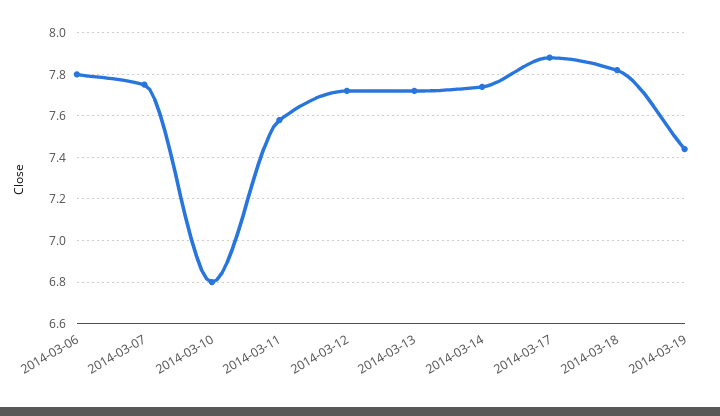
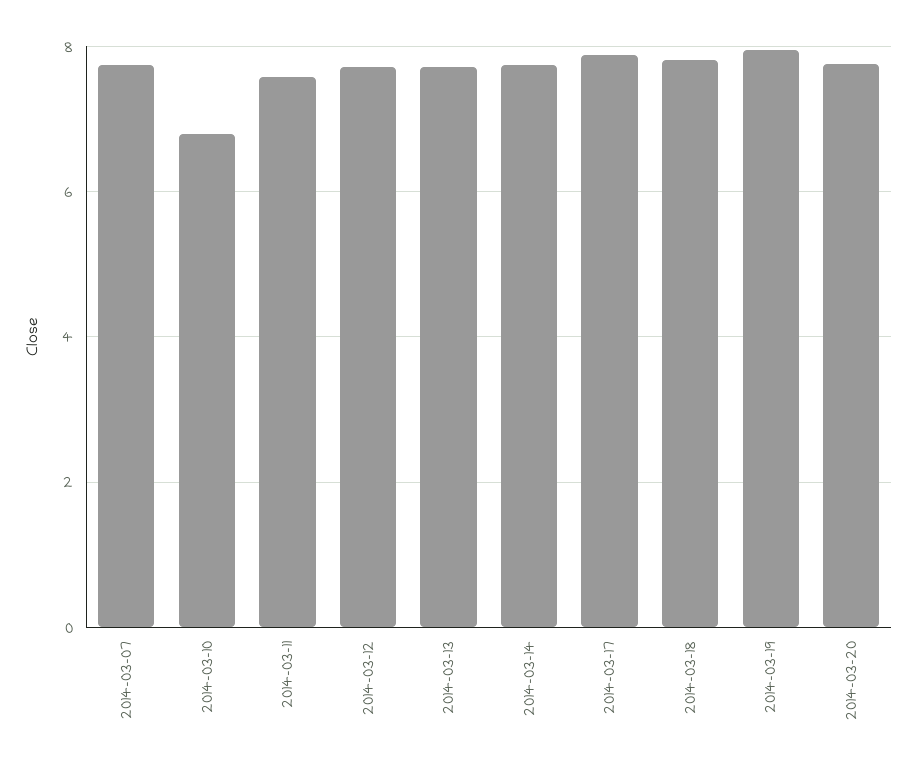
2014-03-06: 7.8 -> none
2014-03-19: 7.45 -> 8
2014-03-20: none -> 7.8

